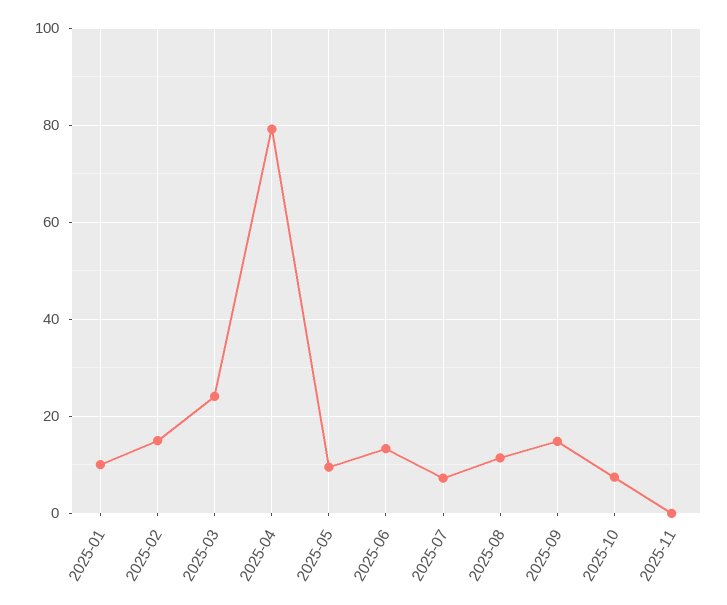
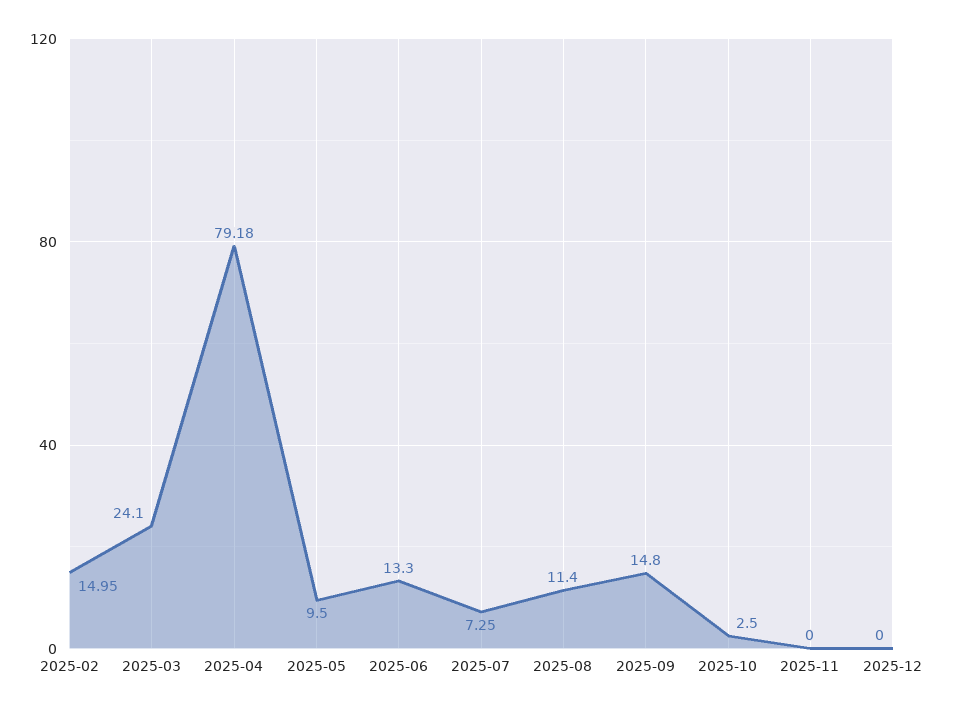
2025-01: 10 -> none
2025-10: 8 -> 2.5
2025-12: none -> 0

